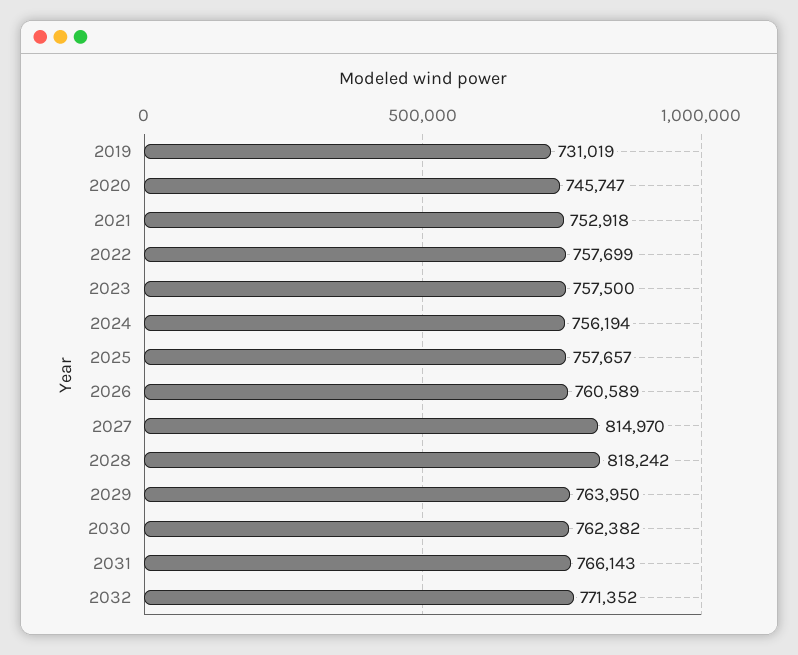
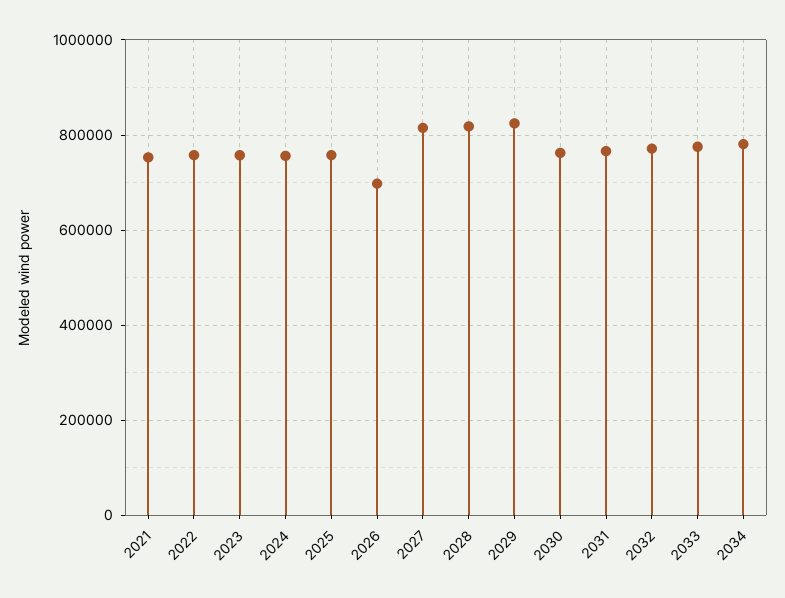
2019: 731019 -> none
2020: 745747 -> none
2026: 760589 -> 700000
2029: 763950 -> 820000
2033: none -> 780000
2034: none -> 780000

